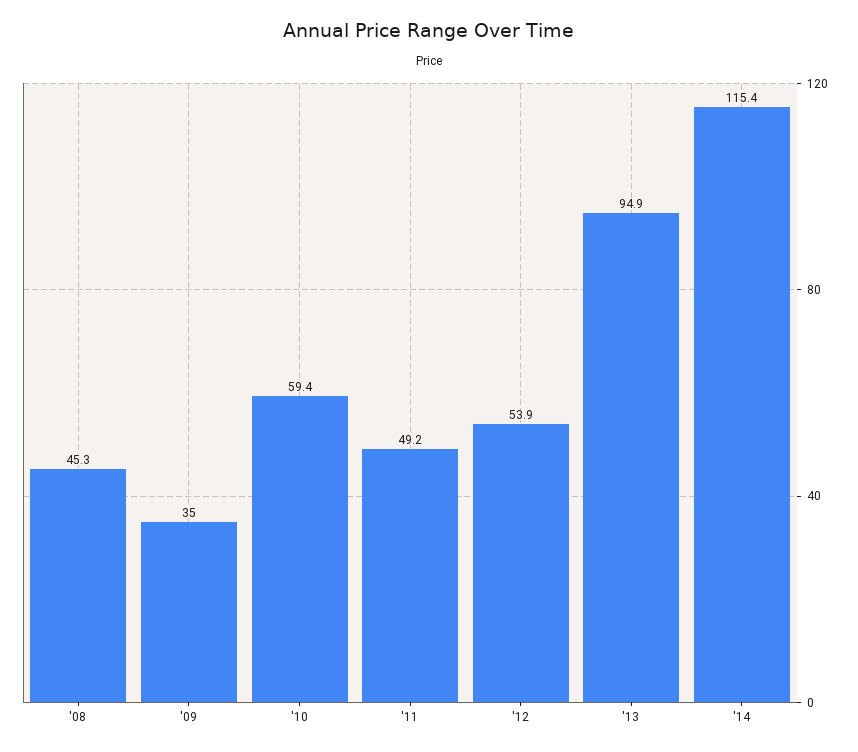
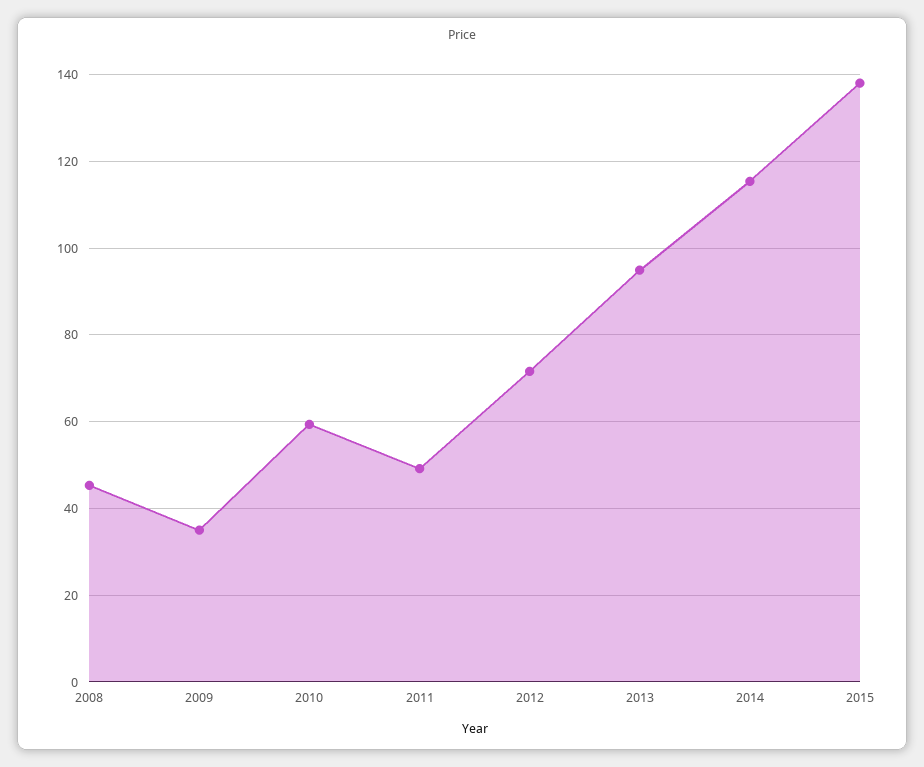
'12: 53.9 -> 72
2015: none -> 138

